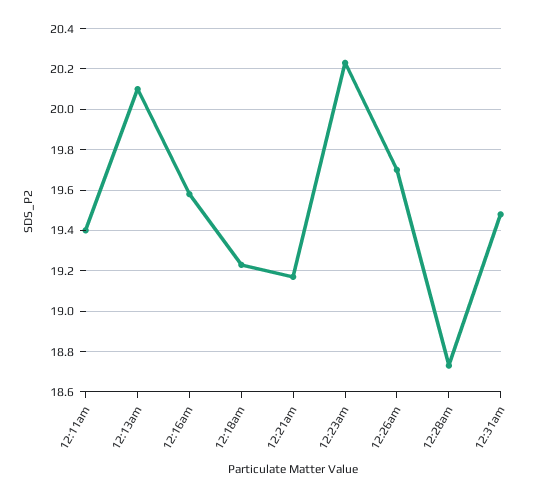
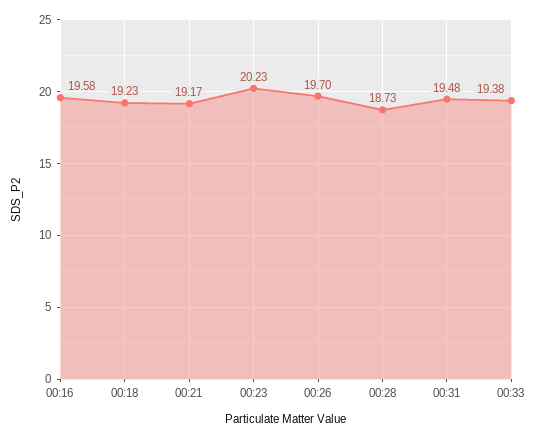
12:11am: 19.4 -> none
12:13am: 20.1 -> none
00:33: none -> 19.38

